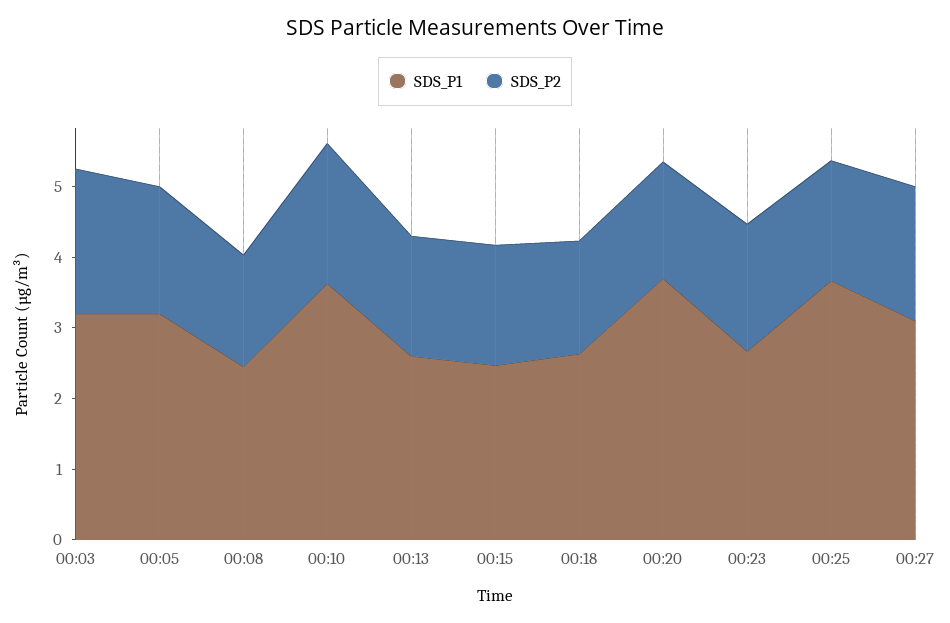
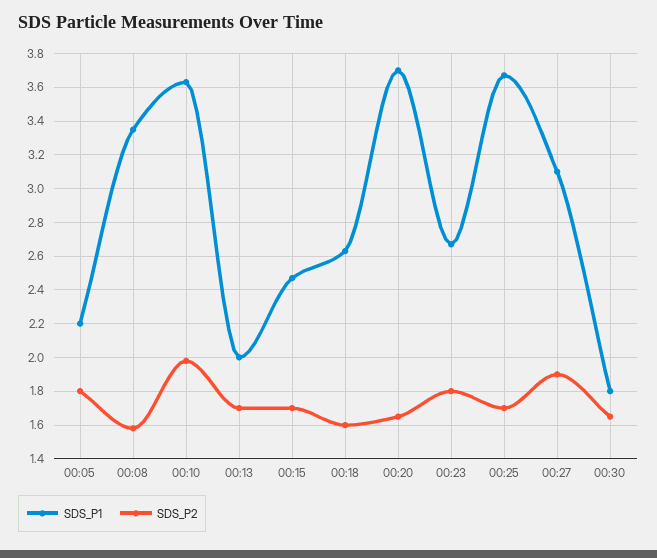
SDS_P1, 00:03: 3.2 -> none
SDS_P2, 00:03: 2 -> none
SDS_P1, 00:05: 3.2 -> 2.2
SDS_P1, 00:08: 2.4 -> 3.35
SDS_P1, 00:13: 2.6 -> 2
SDS_P1, 00:30: none -> 1.8
SDS_P2, 00:30: none -> 1.65

